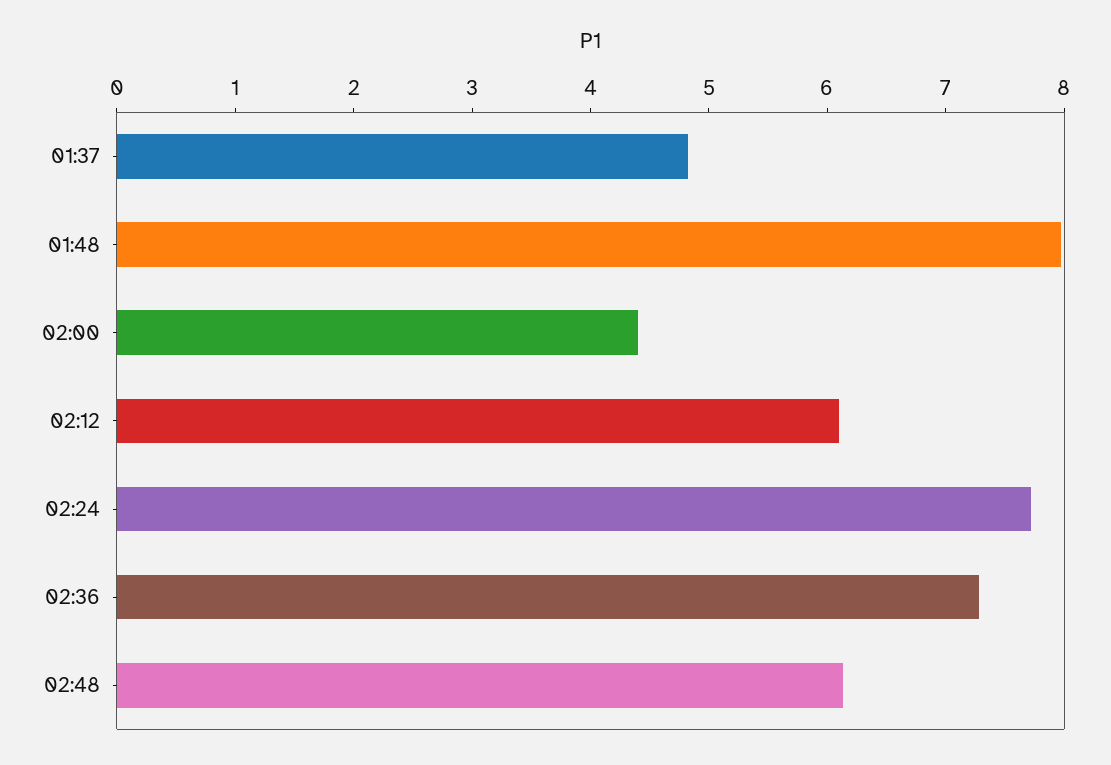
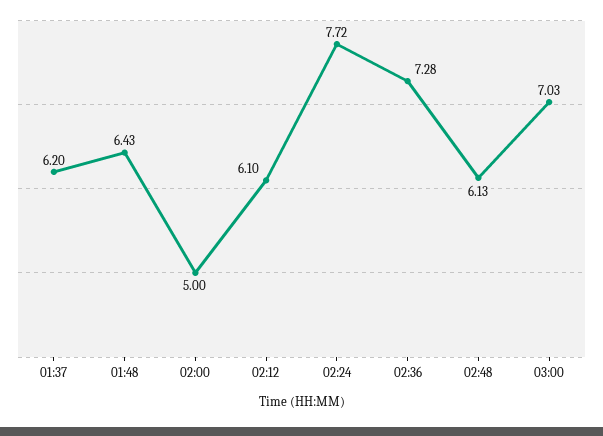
01:37: 4.8 -> 6.2
01:48: 8 -> 6.43
02:00: 4.4 -> 5
03:00: none -> 7.03

